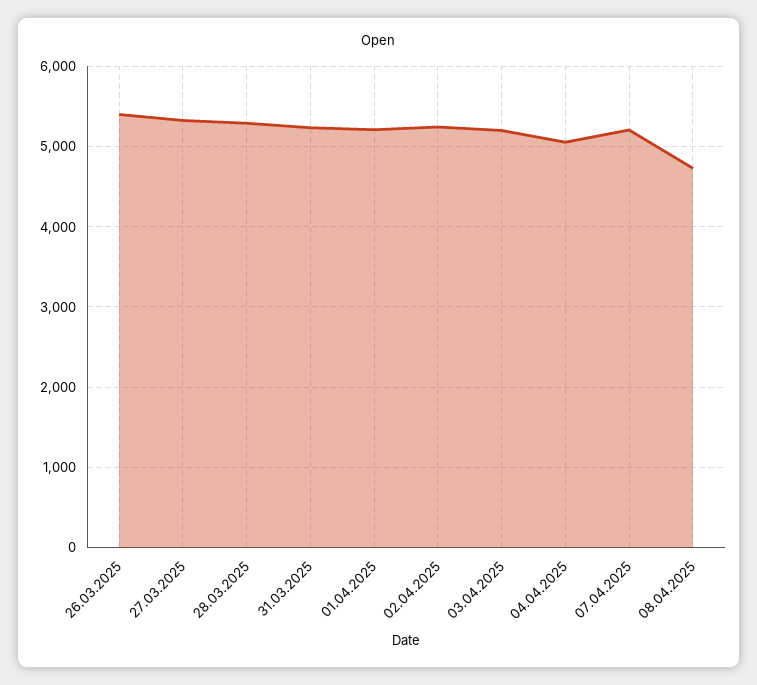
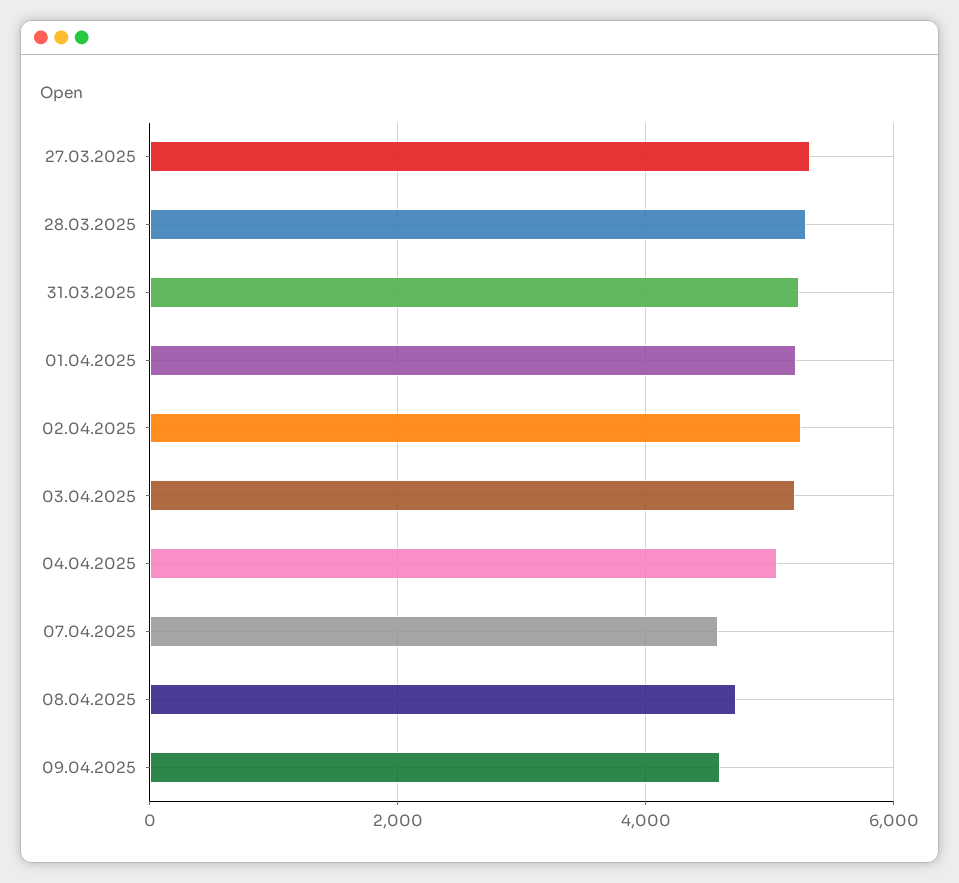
26.03.2025: 5400 -> none
07.04.2025: 5200 -> 4600
09.04.2025: none -> 4600

